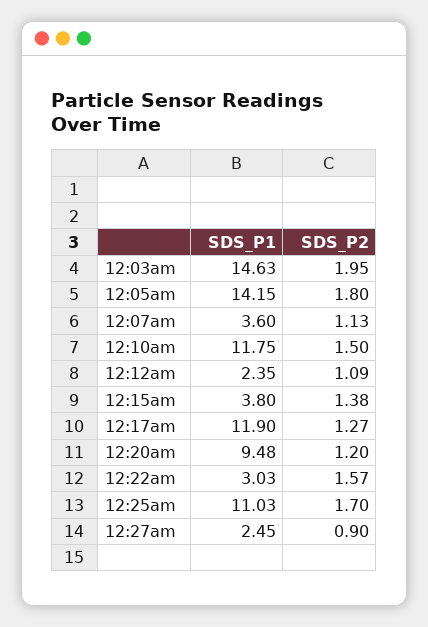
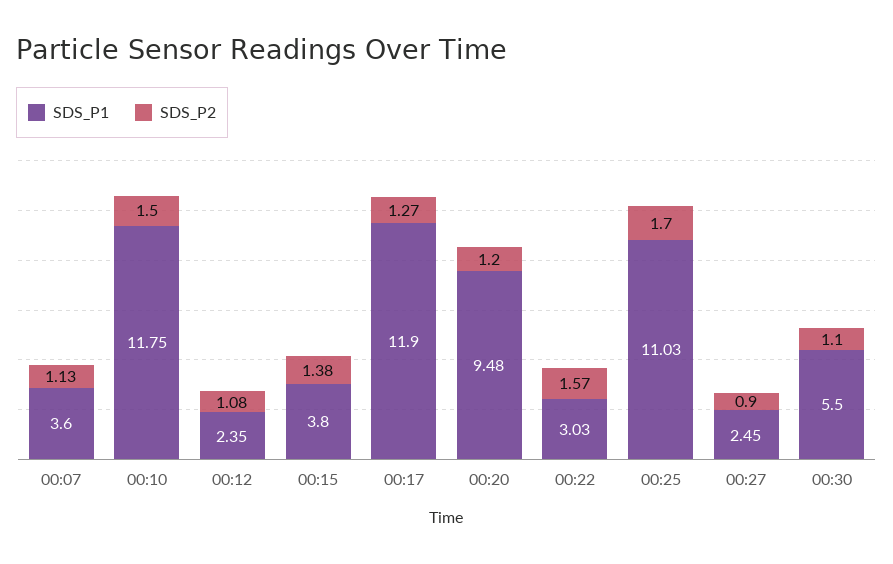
SDS_P1, 12:03am: 14.63 -> none
SDS_P2, 12:03am: 1.95 -> none
SDS_P1, 12:05am: 14.15 -> none
SDS_P2, 12:05am: 1.8 -> none
SDS_P2, 12:12am: 1.09 -> 1.08
SDS_P1, 00:30: none -> 5.5
SDS_P2, 00:30: none -> 1.1

